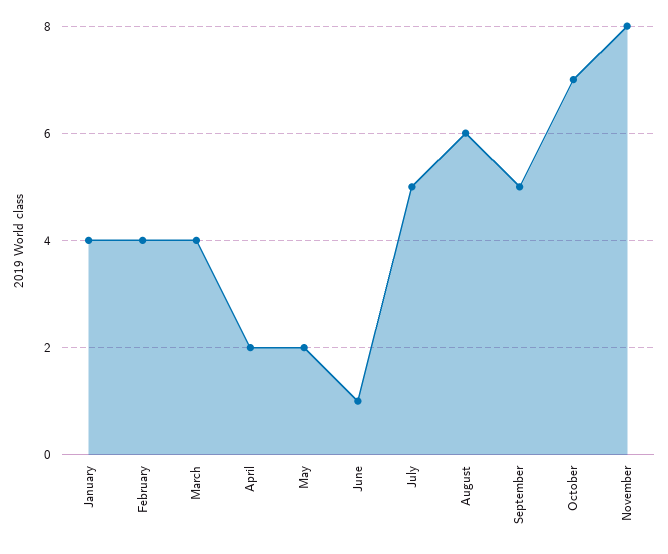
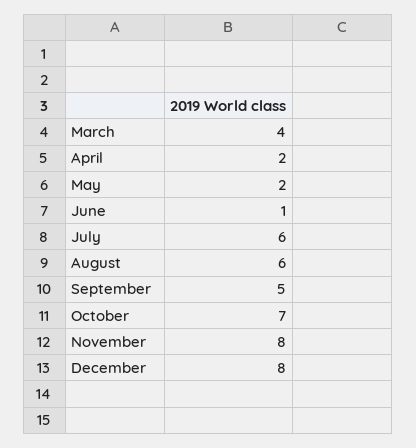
January: 4 -> none
February: 4 -> none
July: 5 -> 6
December: none -> 8

